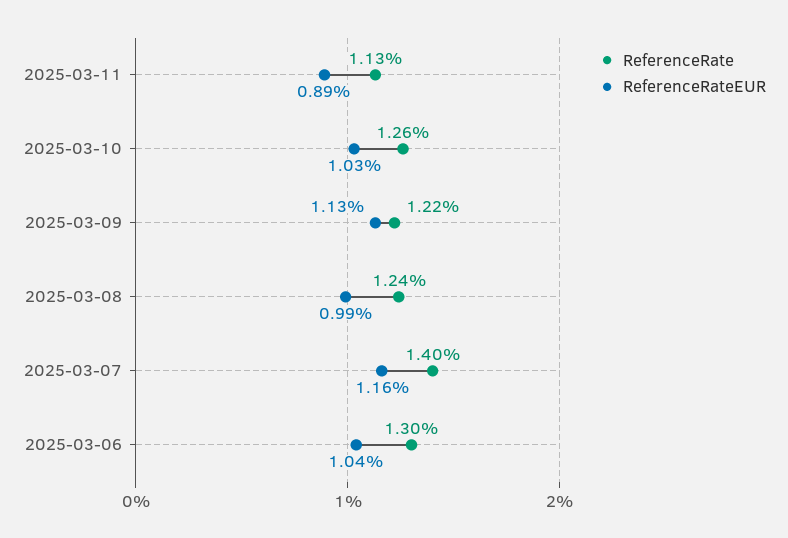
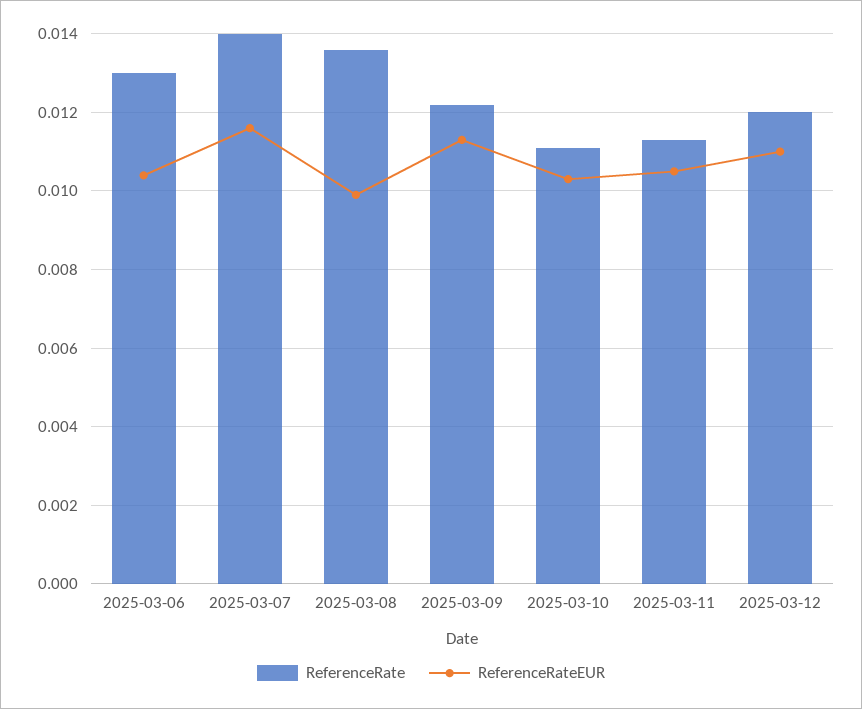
ReferenceRateEUR, 2025-03-11: 0.0089 -> 0.0105
ReferenceRate, 2025-03-10: 0.0126 -> 0.011
ReferenceRate, 2025-03-08: 0.0124 -> 0.0135
ReferenceRate, 2025-03-12: none -> 0.012
ReferenceRateEUR, 2025-03-12: none -> 0.011

